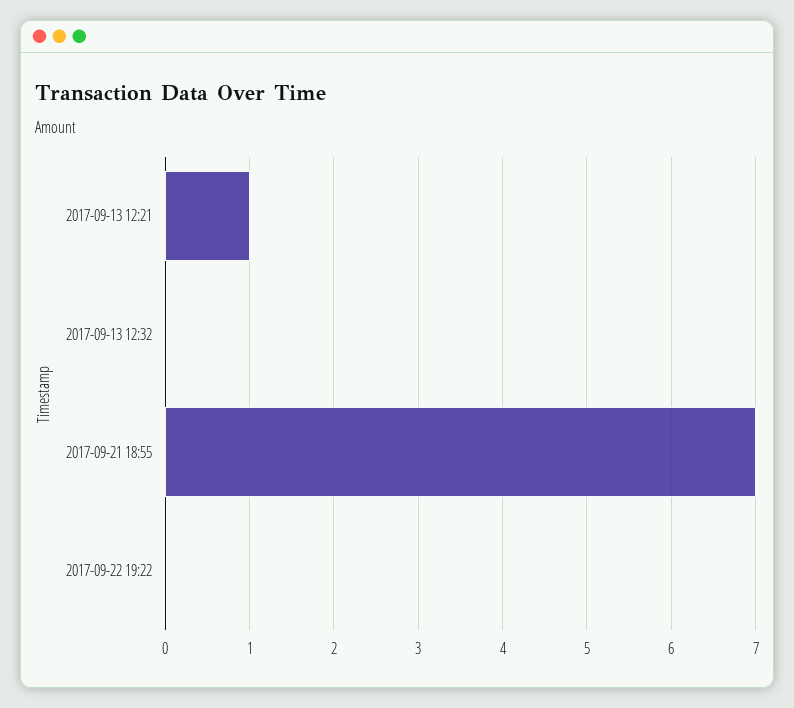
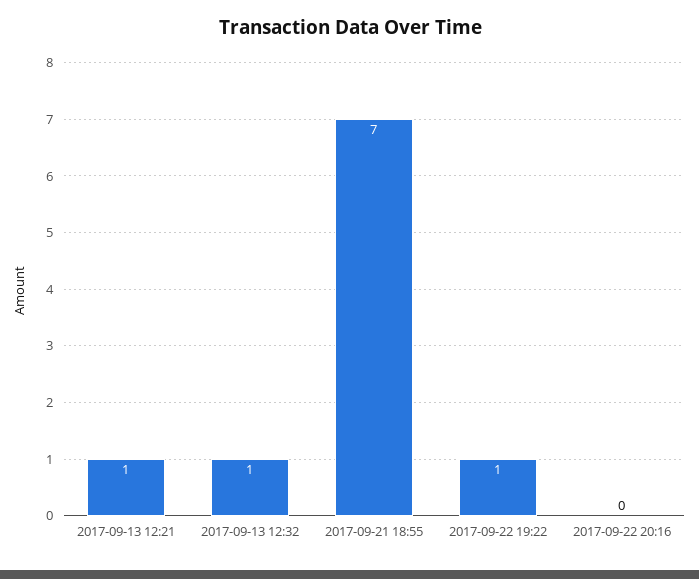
2017-09-13 12:32: 0 -> 1
2017-09-22 19:22: 0 -> 1
2017-09-22 20:16: none -> 0

